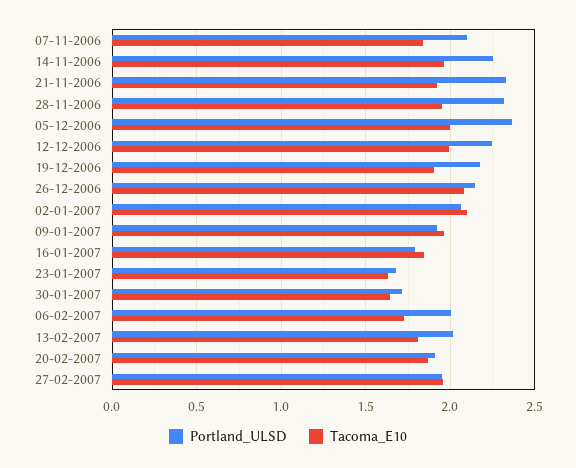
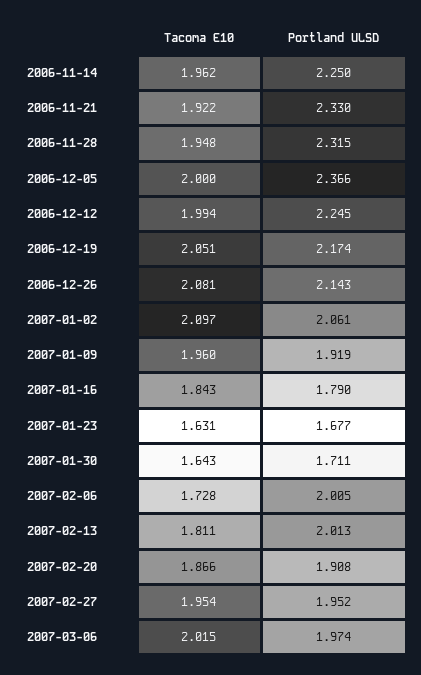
Portland_ULSD, 07-11-2006: 2.1 -> none
Tacoma_E10, 07-11-2006: 1.85 -> none
Tacoma_E10, 19-12-2006: 1.9 -> 2.051
Tacoma_E10, 2007-03-06: none -> 2.015
Portland_ULSD, 2007-03-06: none -> 1.974

